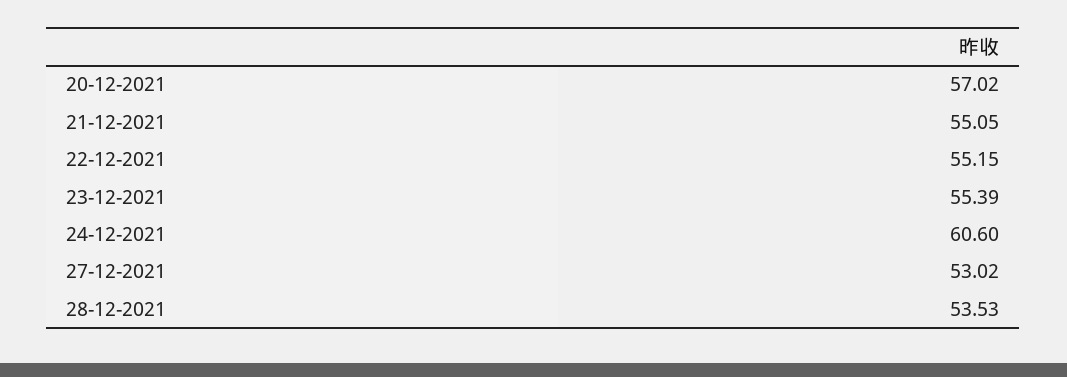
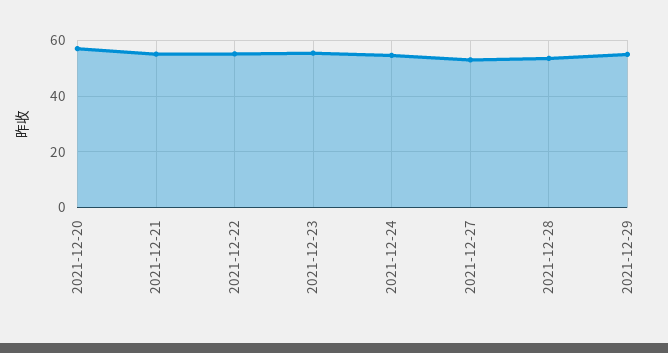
24-12-2021: 60.6 -> 55
2021-12-29: none -> 55

